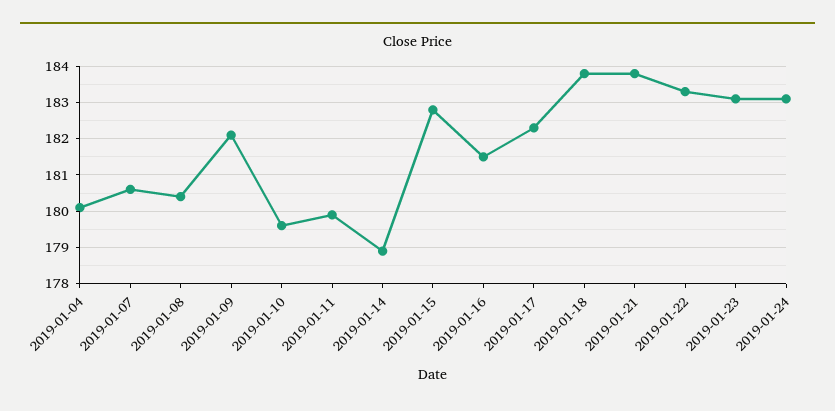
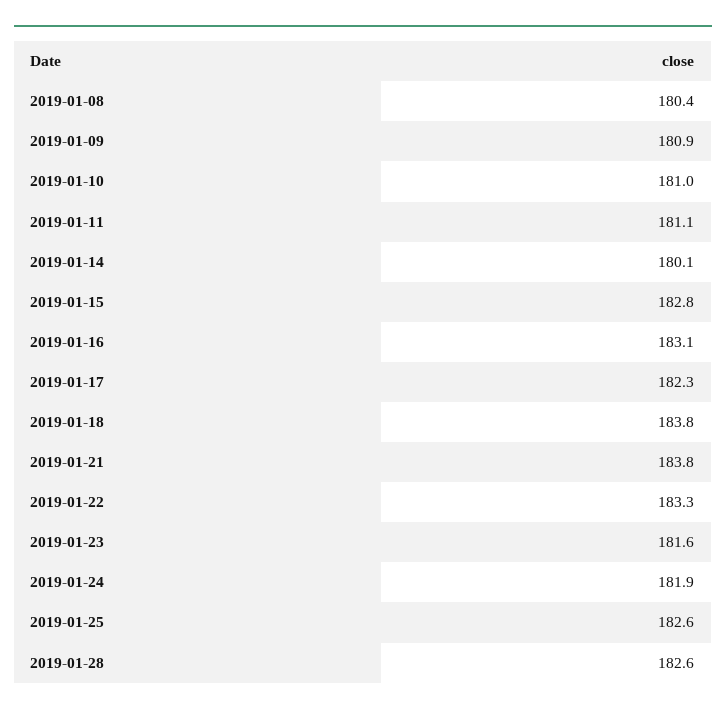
2019-01-04: 180 -> none
2019-01-07: 180.5 -> none
2019-01-09: 182 -> 180.9
2019-01-10: 179.5 -> 181
2019-01-11: 180 -> 181.1
2019-01-14: 179 -> 180.1
2019-01-16: 181.5 -> 183.1
2019-01-23: 183 -> 181.6
2019-01-24: 183 -> 181.9
2019-01-25: none -> 182.6
2019-01-28: none -> 182.6

